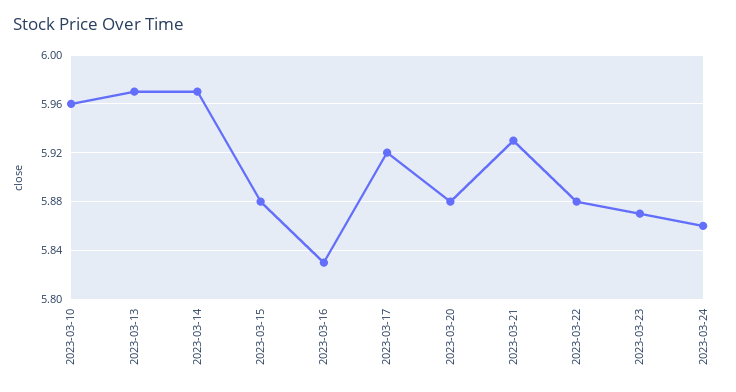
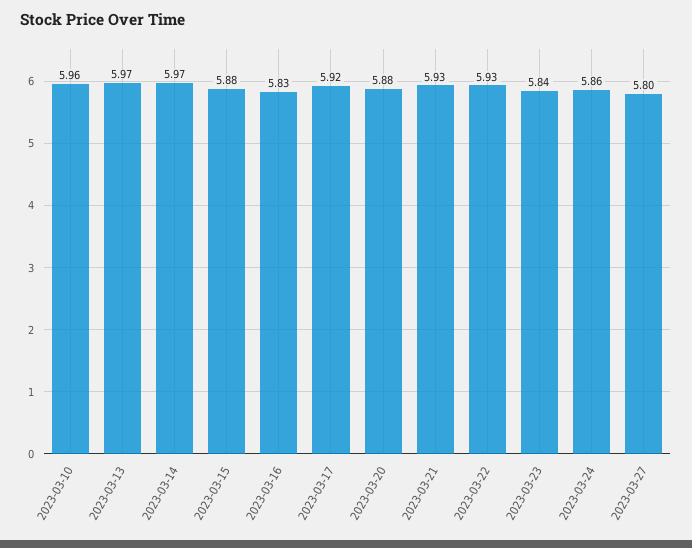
2023-03-22: 5.88 -> 5.93
2023-03-23: 5.87 -> 5.84
2023-03-27: none -> 5.8

